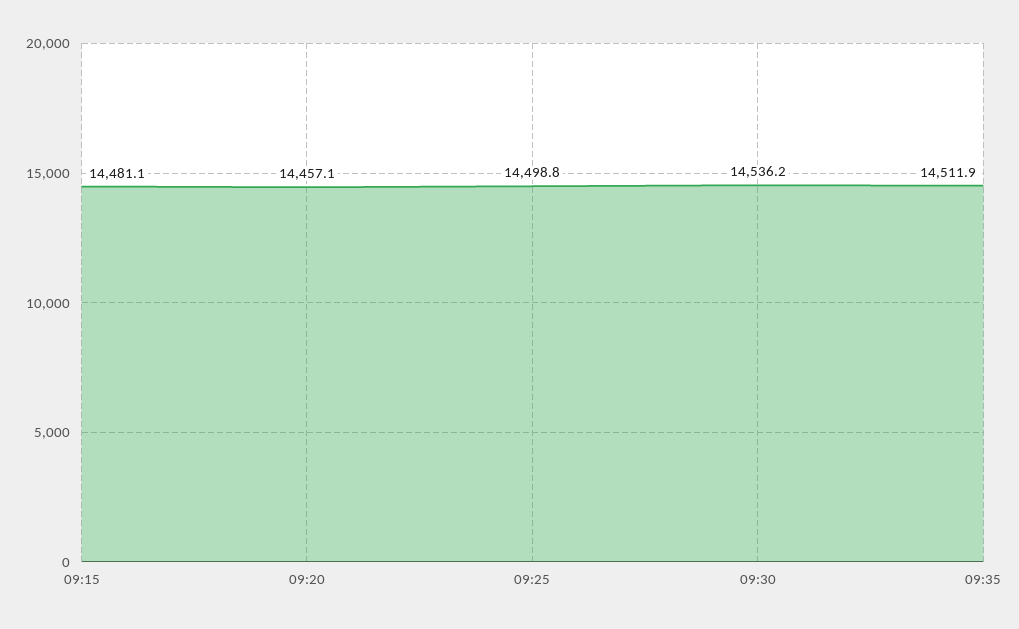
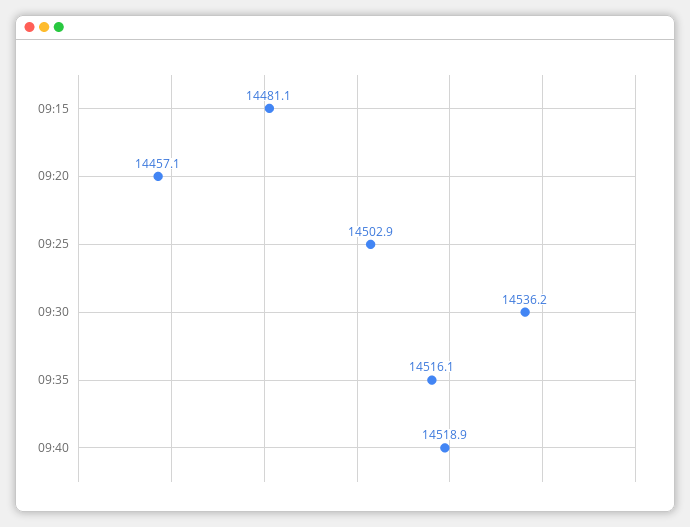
09:25: 14498.8 -> 14502.9
09:35: 14511.9 -> 14516.1
09:40: none -> 14518.9

